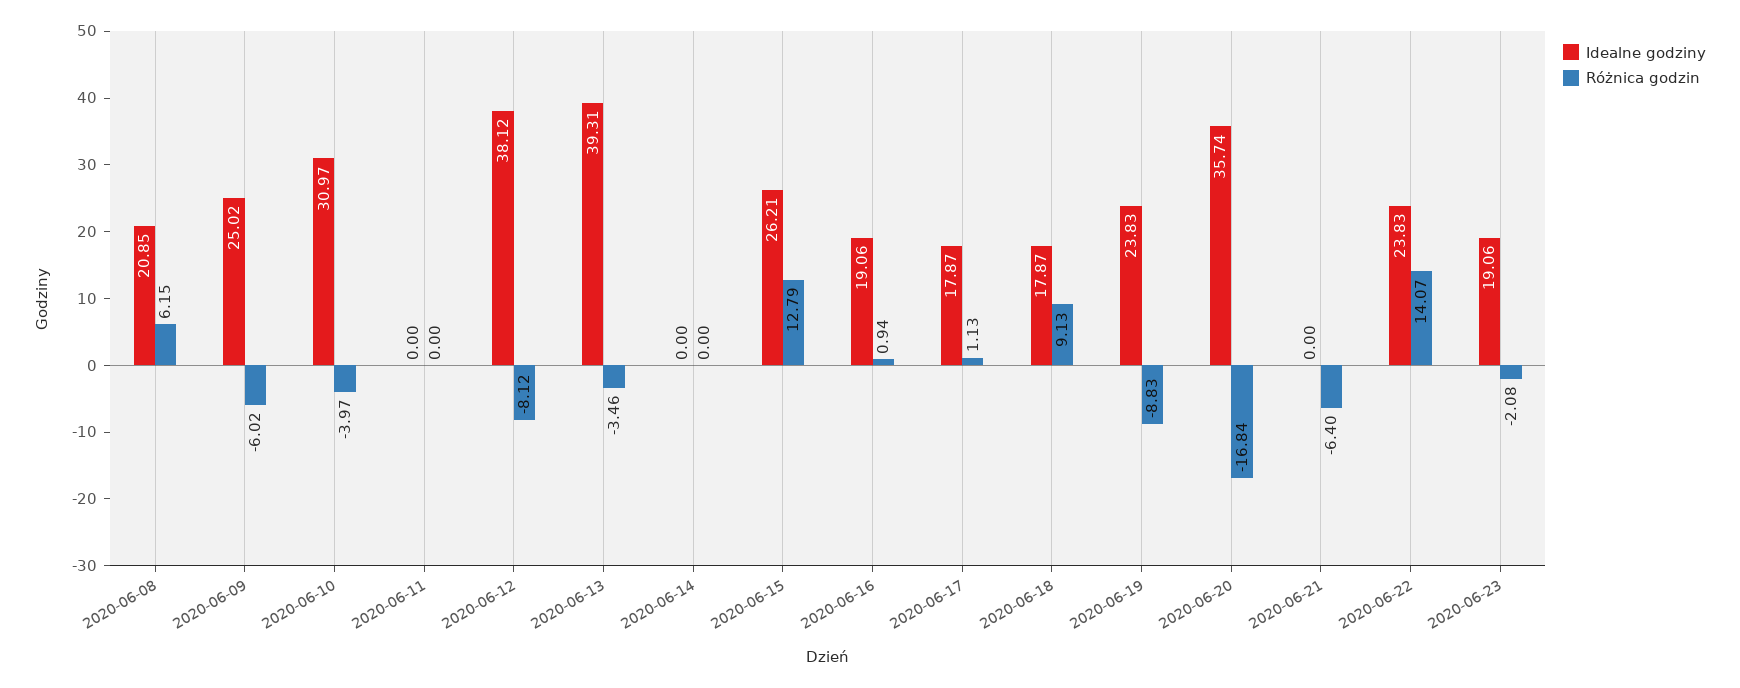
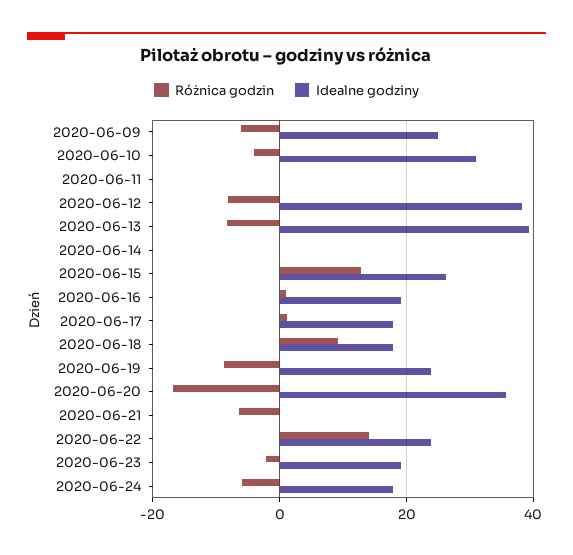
Idealne godziny, 2020-06-08: 20.85 -> none
Różnica godzin, 2020-06-08: 6.15 -> none
Różnica godzin, 2020-06-13: -3.46 -> -8
Różnica godzin, 2020-06-24: none -> -6
Idealne godziny, 2020-06-24: none -> 18

